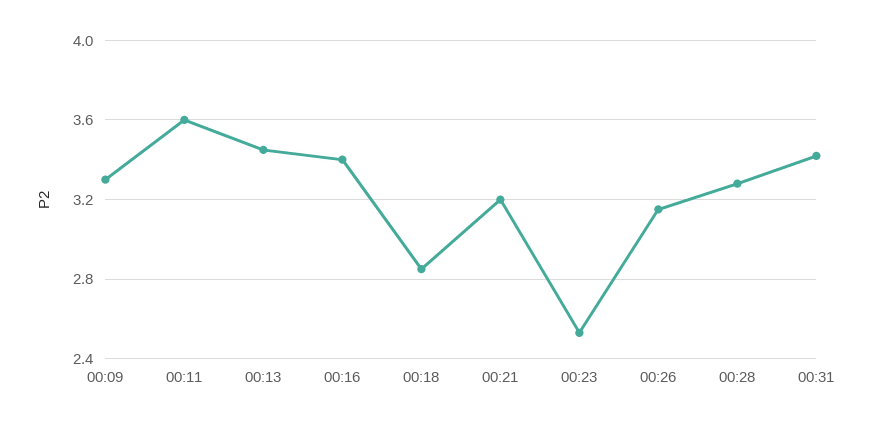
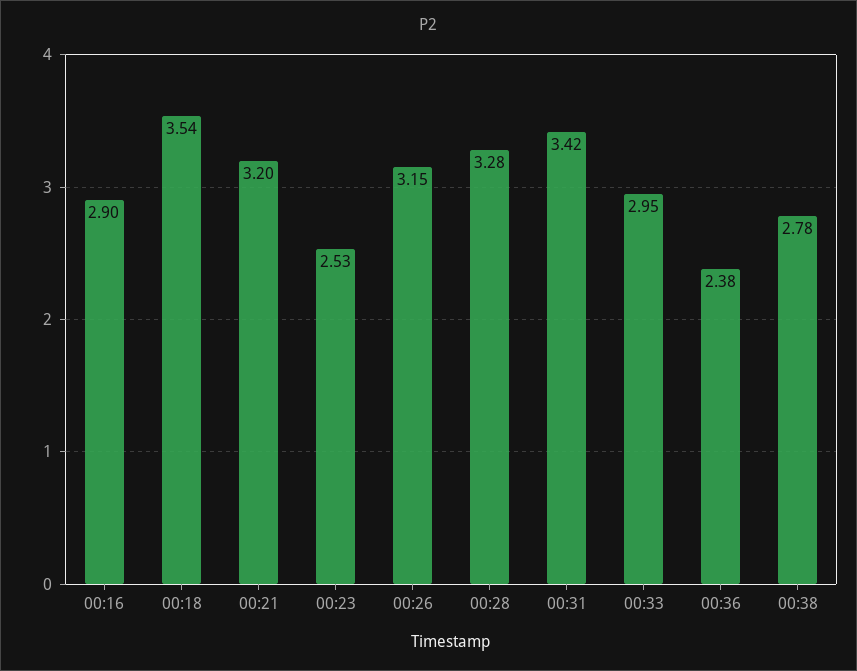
00:09: 3.3 -> none
00:11: 3.6 -> none
00:13: 3.45 -> none
00:16: 3.4 -> 2.9
00:18: 2.85 -> 3.54
00:33: none -> 2.95
00:36: none -> 2.38
00:38: none -> 2.78

